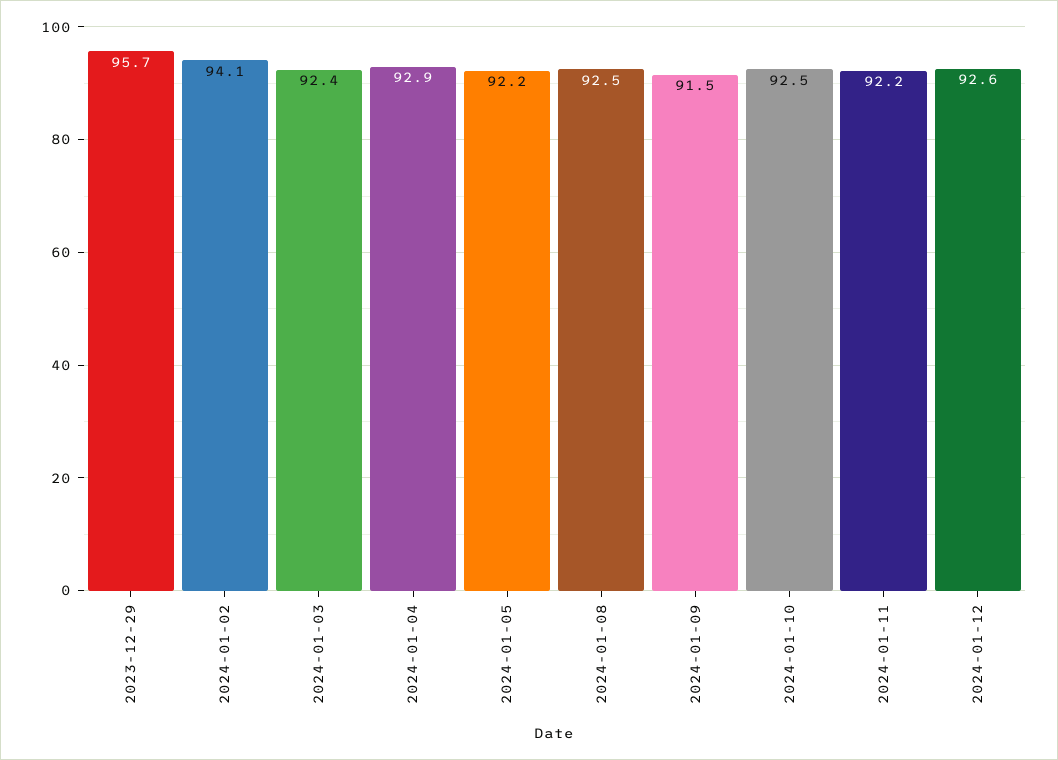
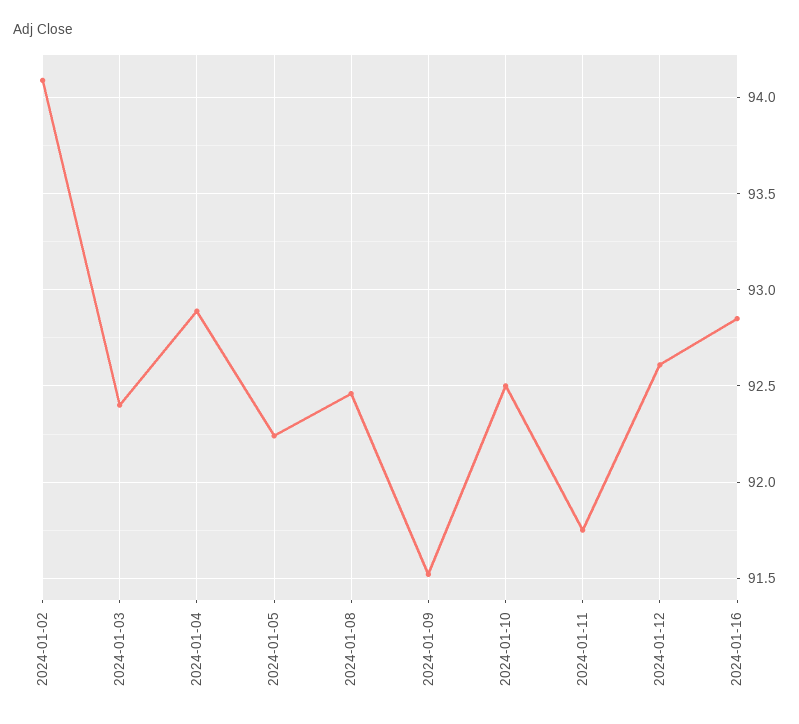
2023-12-29: 95.7 -> none
2024-01-11: 92.2 -> 91.75
2024-01-16: none -> 92.85

